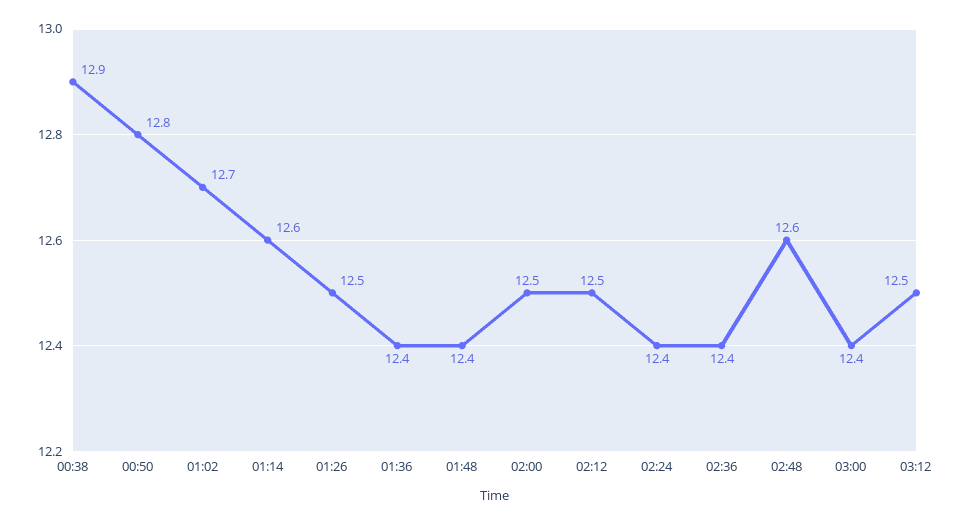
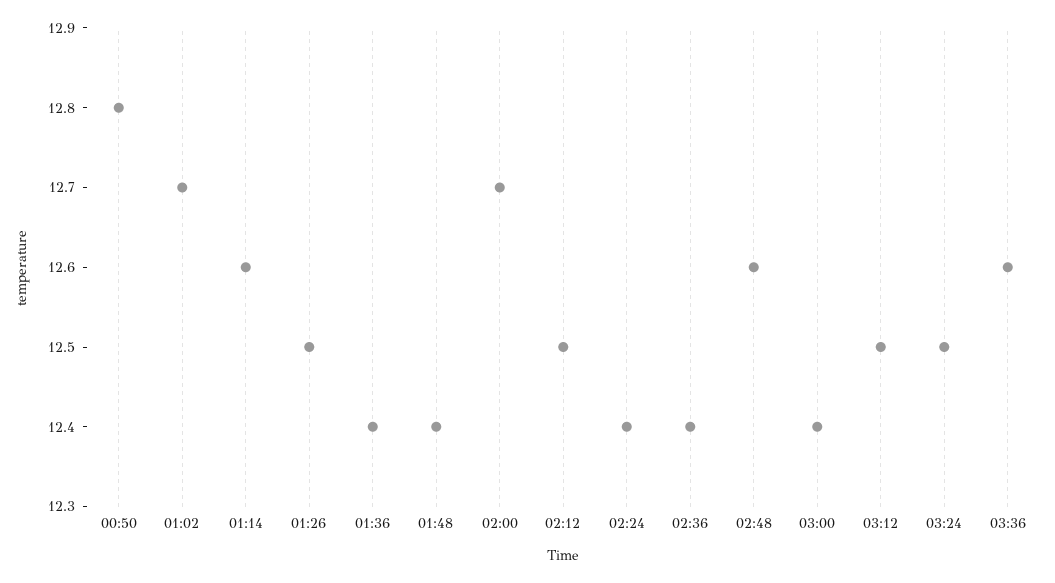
00:38: 12.9 -> none
02:00: 12.5 -> 12.7
03:24: none -> 12.5
03:36: none -> 12.6

